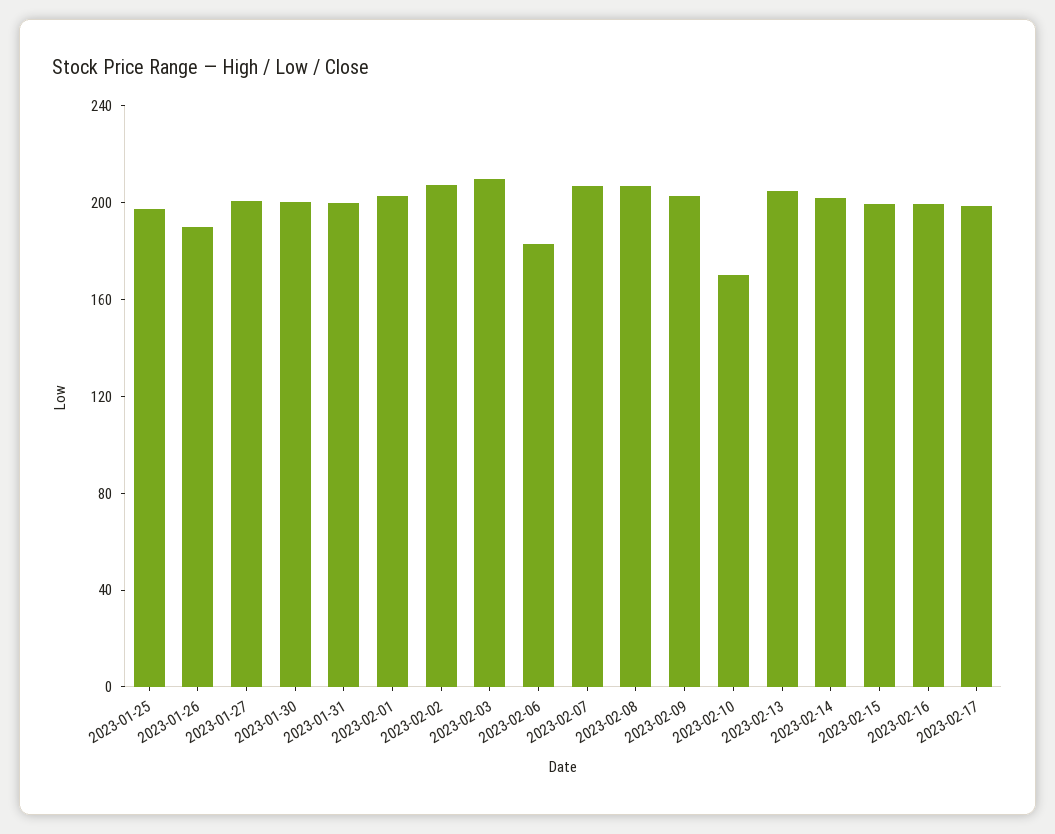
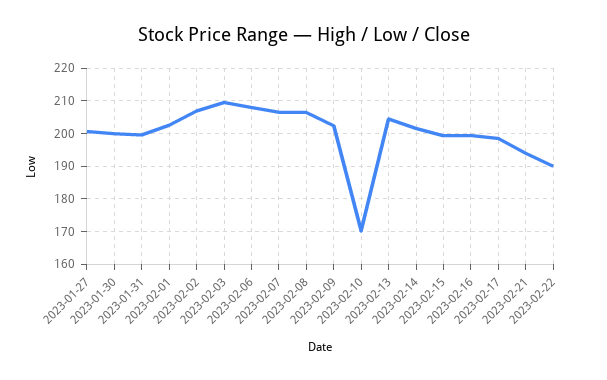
2023-01-25: 200 -> none
2023-01-26: 190 -> none
2023-02-06: 180 -> 208
2023-02-21: none -> 194
2023-02-22: none -> 190

